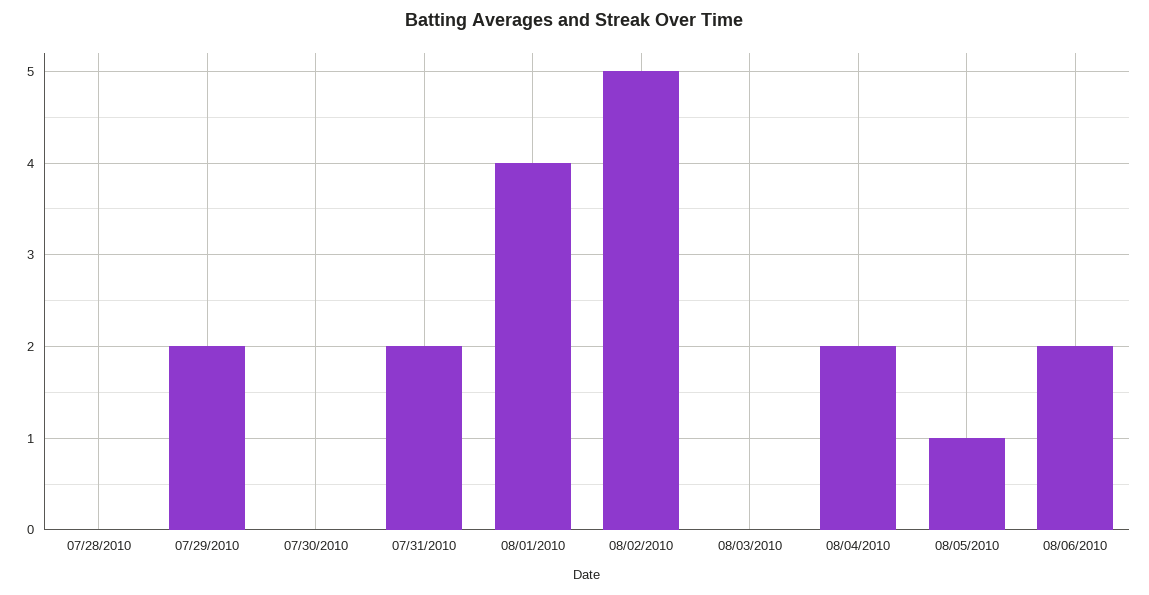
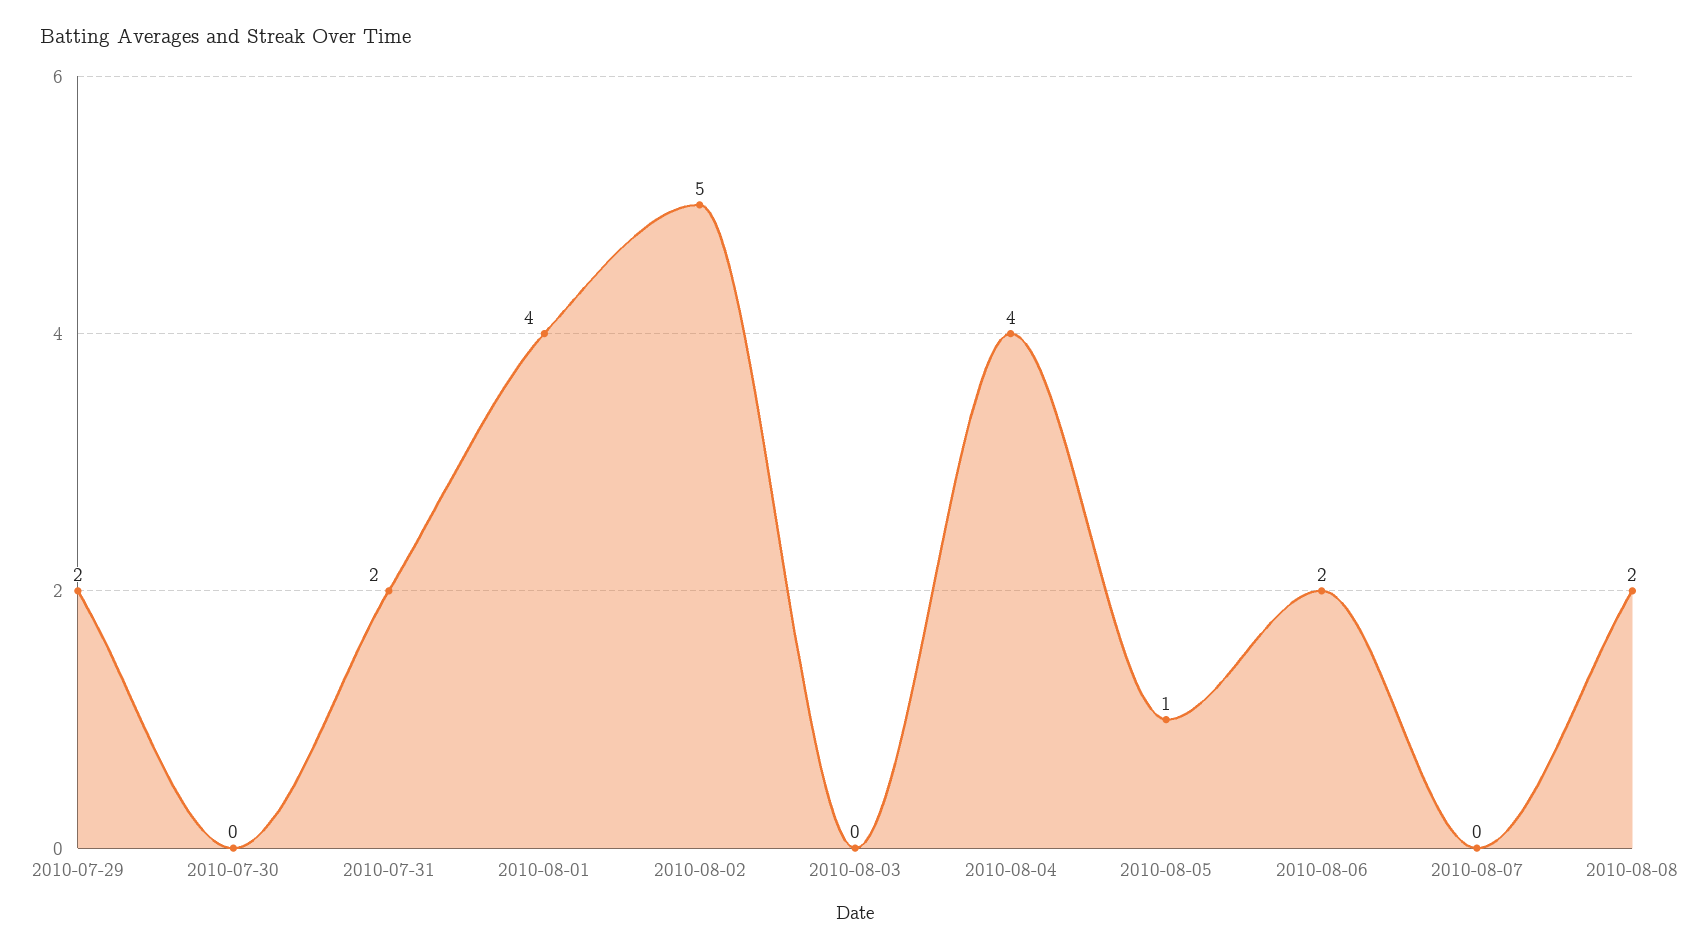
07/28/2010: 0 -> none
08/04/2010: 2 -> 4
2010-08-07: none -> 0
2010-08-08: none -> 2

